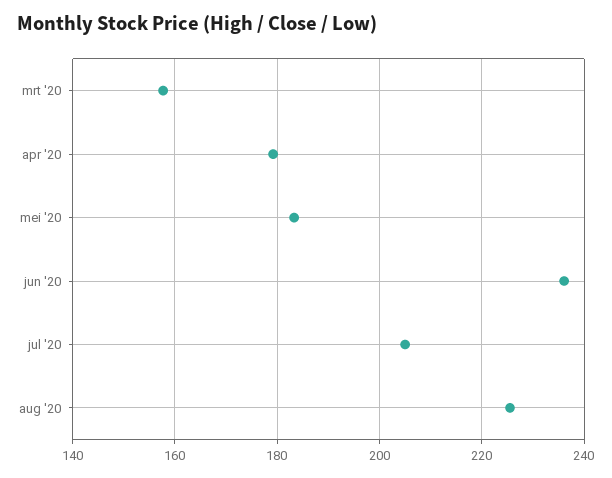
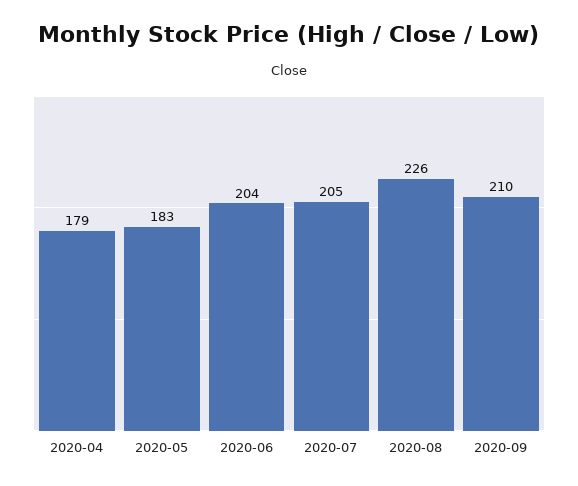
mrt '20: 158 -> none
jun '20: 236 -> 204
2020-09: none -> 210

